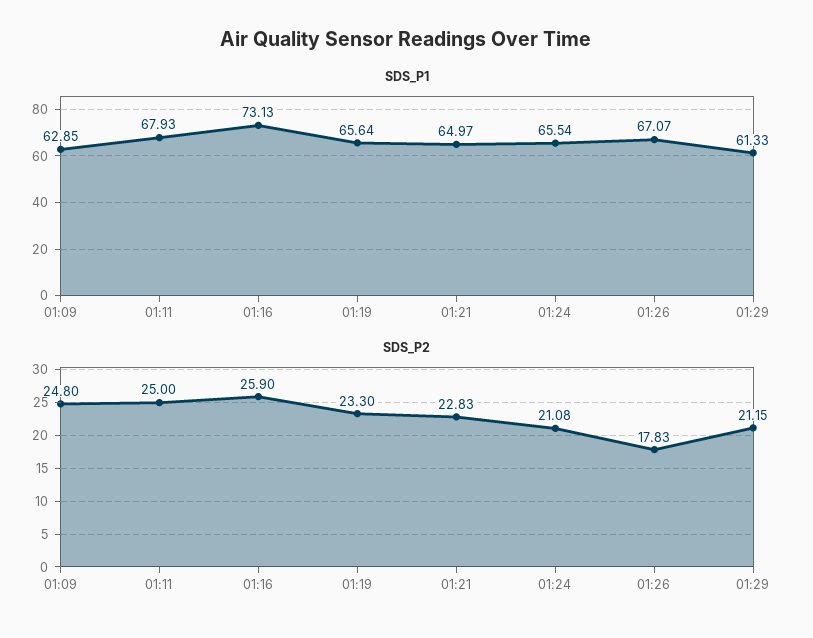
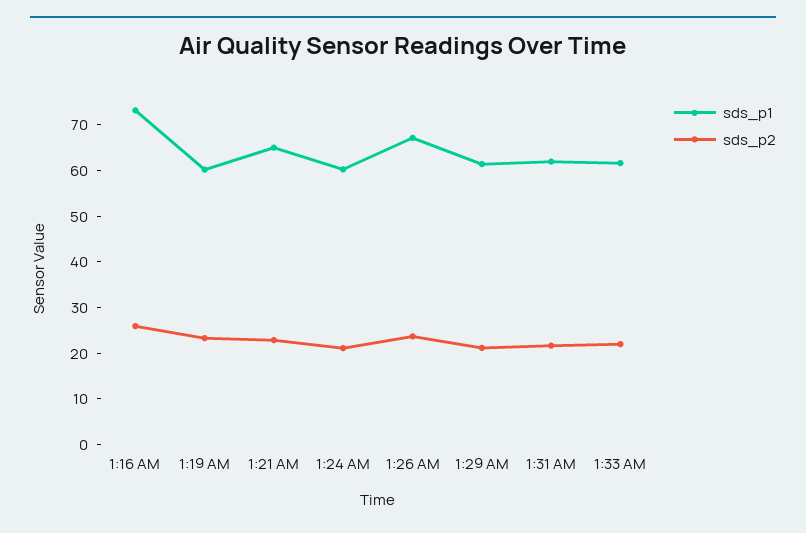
SDS_P1, 01:09: 62.85 -> none
SDS_P1, 01:11: 67.93 -> none
SDS_P1, 01:19: 65.64 -> 60
SDS_P1, 01:24: 65.54 -> 60
SDS_P2, 01:09: 24.8 -> none
SDS_P2, 01:11: 25 -> none
SDS_P2, 01:26: 17.83 -> 24
SDS_P1, 1:31 AM: none -> 62
SDS_P2, 1:31 AM: none -> 22
SDS_P1, 1:33 AM: none -> 62
SDS_P2, 1:33 AM: none -> 22

